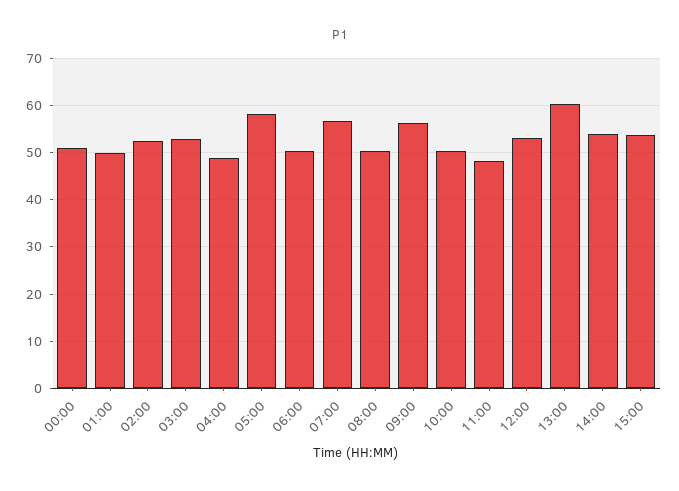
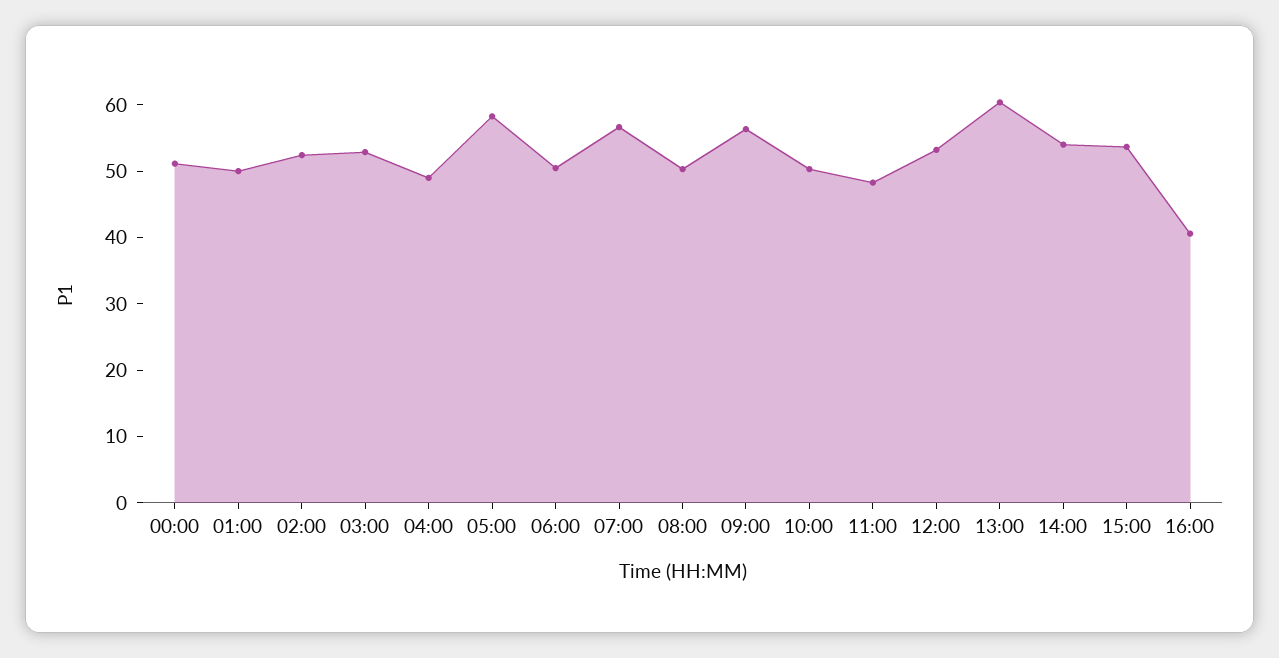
16:00: none -> 40

